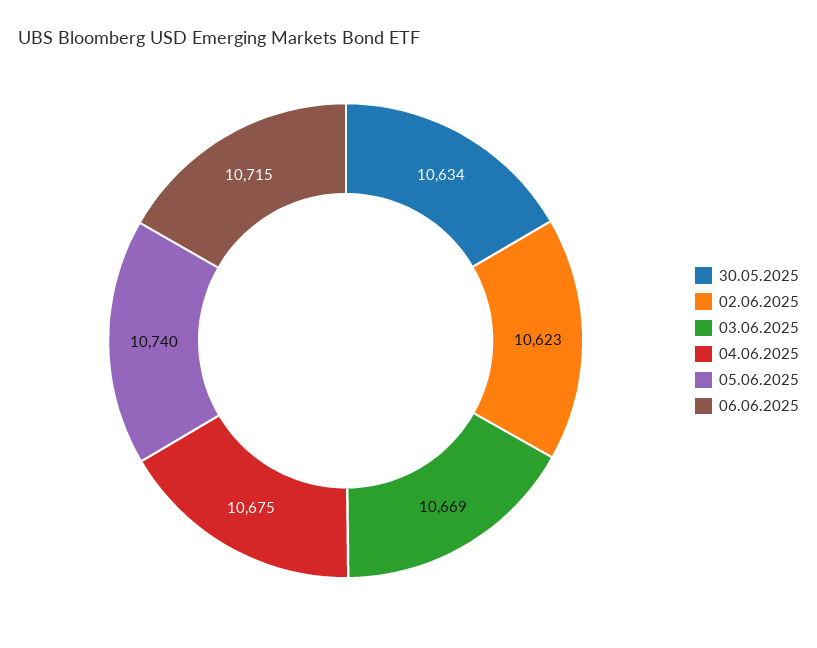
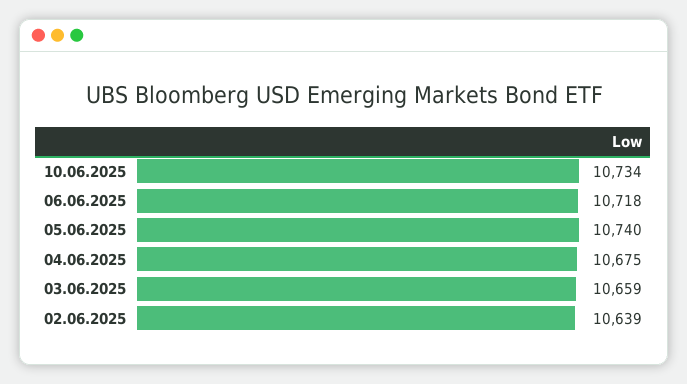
30.05.2025: 10634 -> none
02.06.2025: 10623 -> 10639
03.06.2025: 10669 -> 10659
06.06.2025: 10715 -> 10718
10.06.2025: none -> 10734

